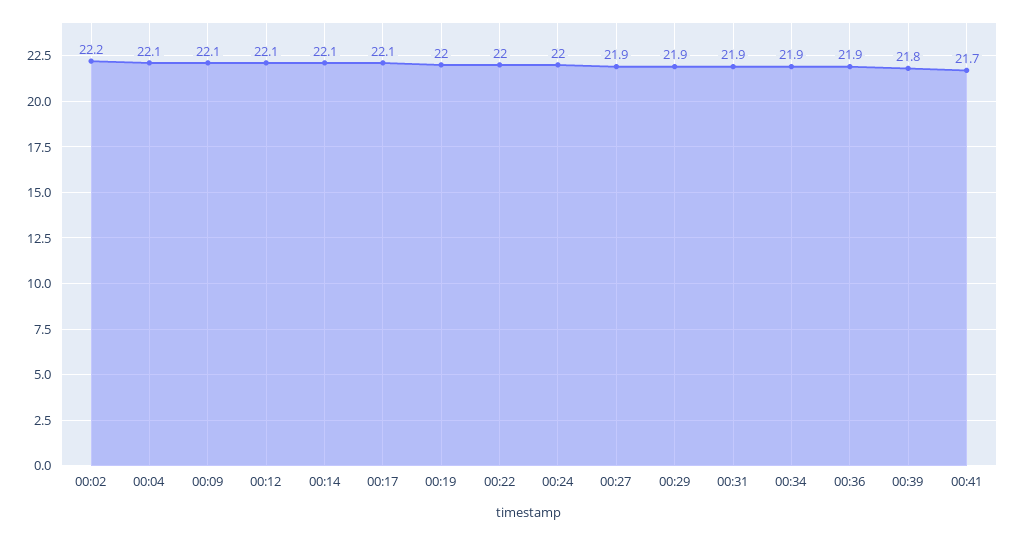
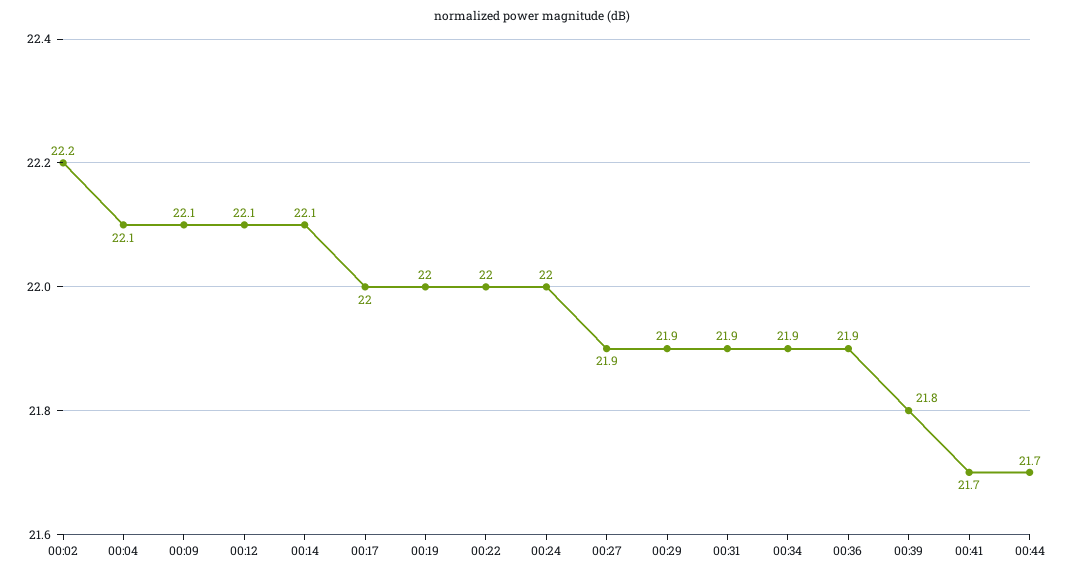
00:17: 22.1 -> 22
00:44: none -> 21.7

